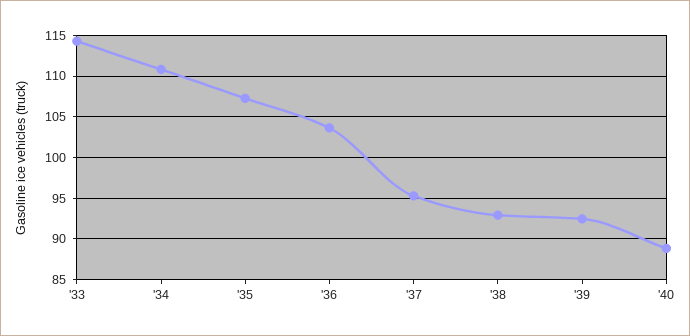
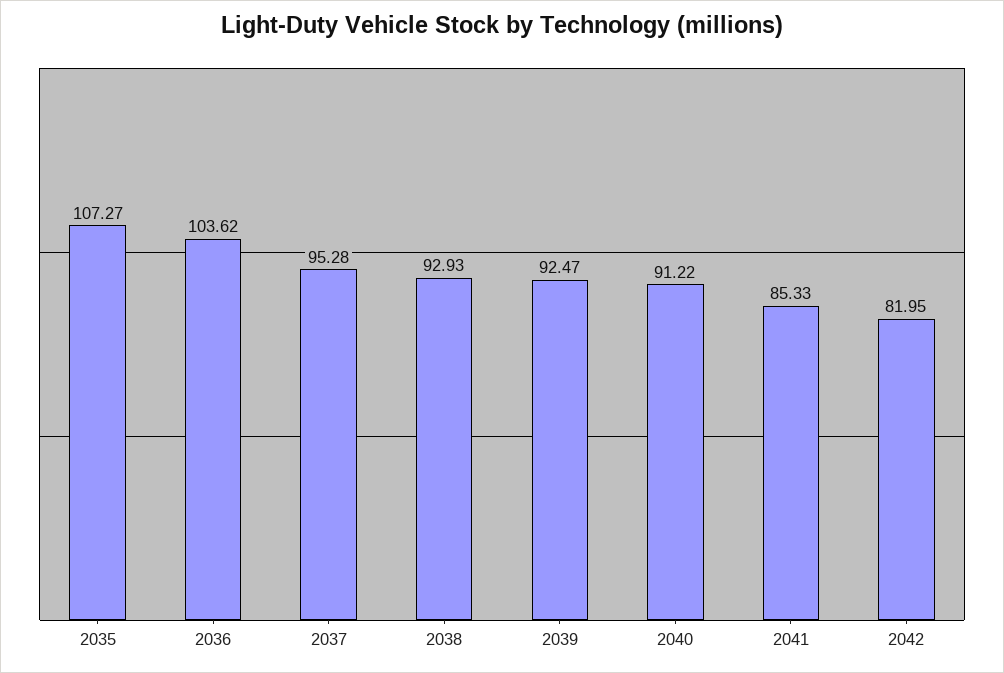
'33: 114 -> none
'34: 111 -> none
'40: 89 -> 91.22
2041: none -> 85.33
2042: none -> 81.95

